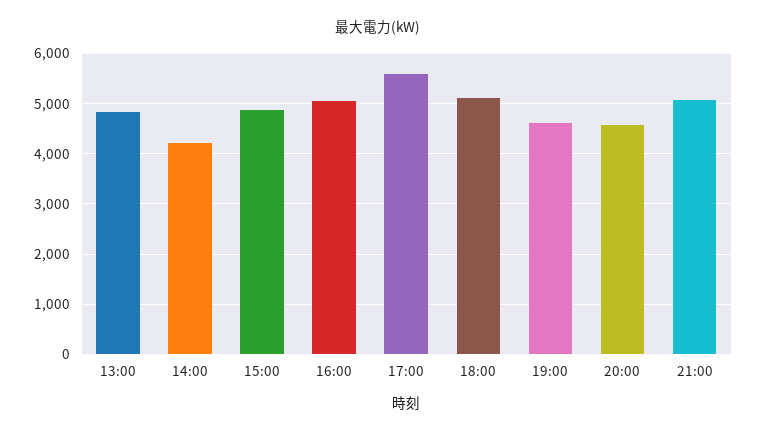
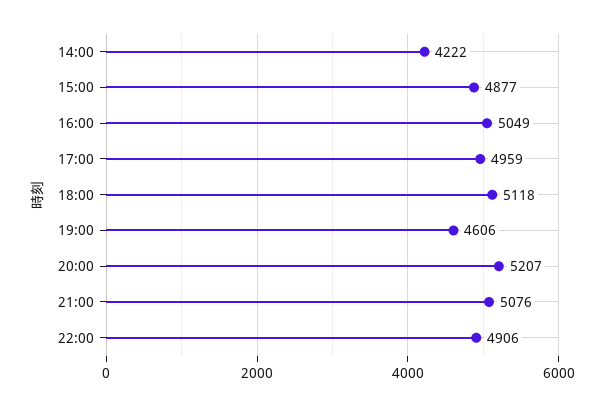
13:00: 4800 -> none
17:00: 5600 -> 4959
20:00: 4600 -> 5207
22:00: none -> 4906

